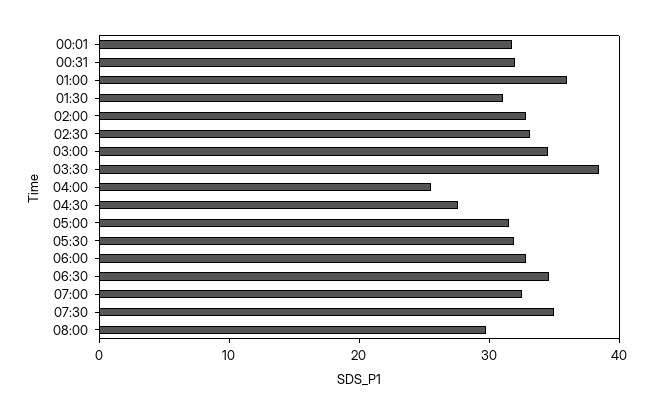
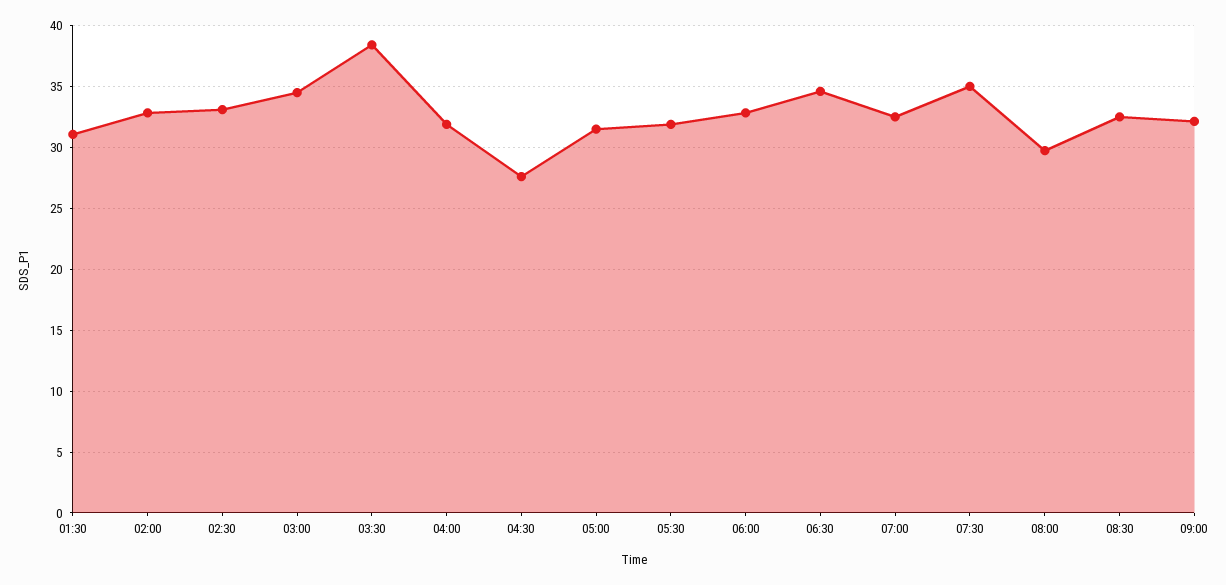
00:01: 32 -> none
00:31: 32 -> none
01:00: 36 -> none
04:00: 26 -> 32
08:30: none -> 32.5
09:00: none -> 32

